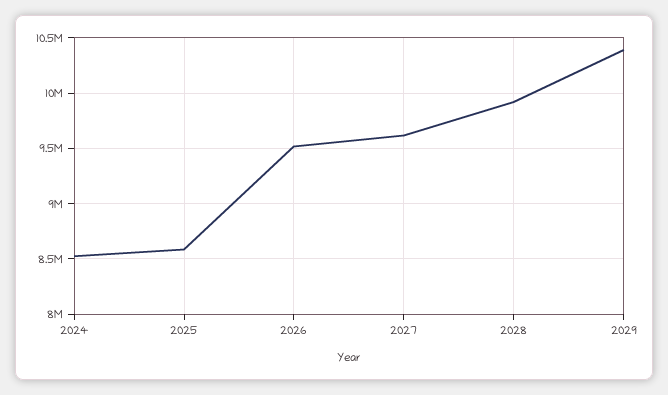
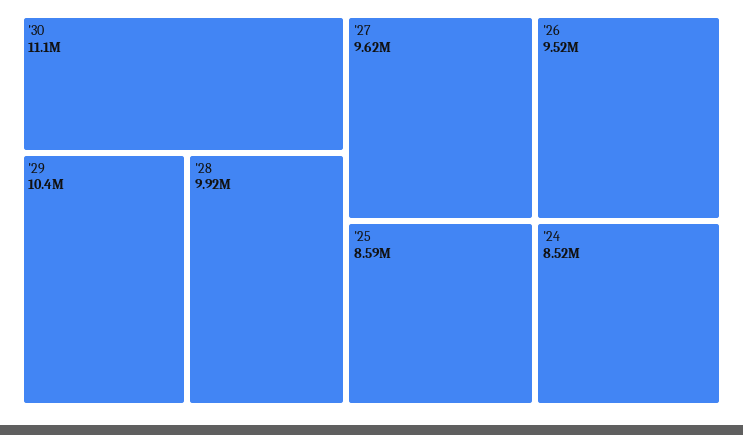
'30: none -> 11100000

